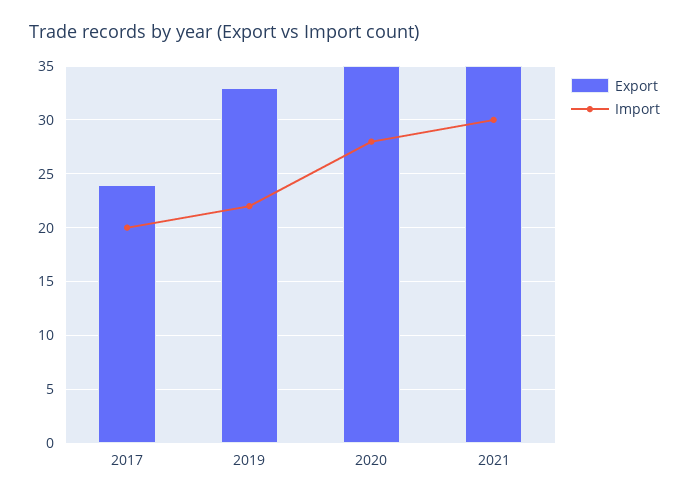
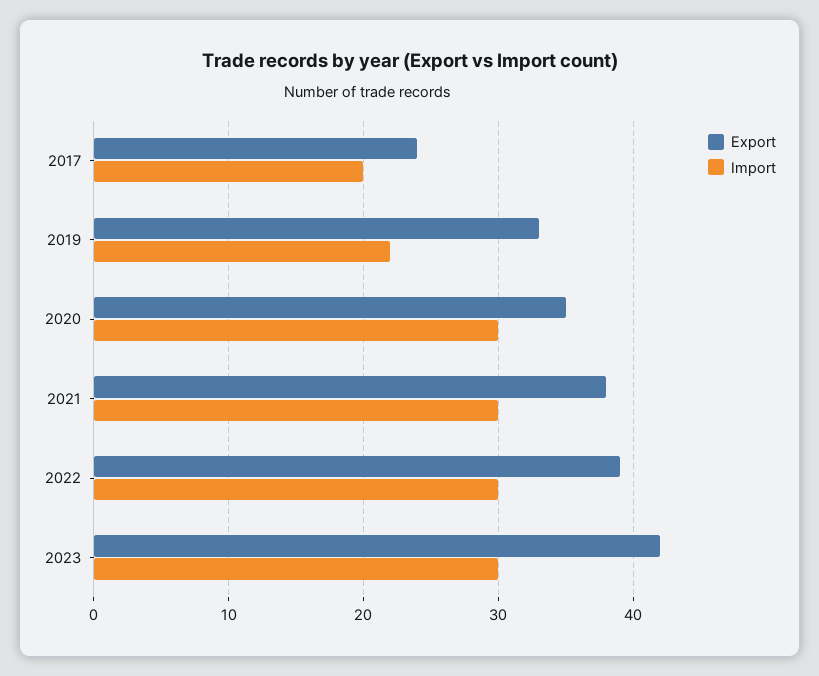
Import, 2020: 28 -> 30
Export, 2021: 35 -> 38
Export, 2022: none -> 39
Import, 2022: none -> 30
Export, 2023: none -> 42
Import, 2023: none -> 30

